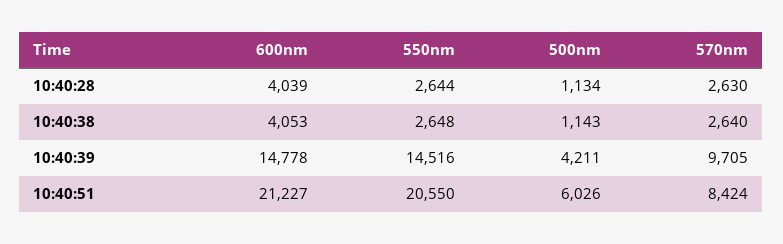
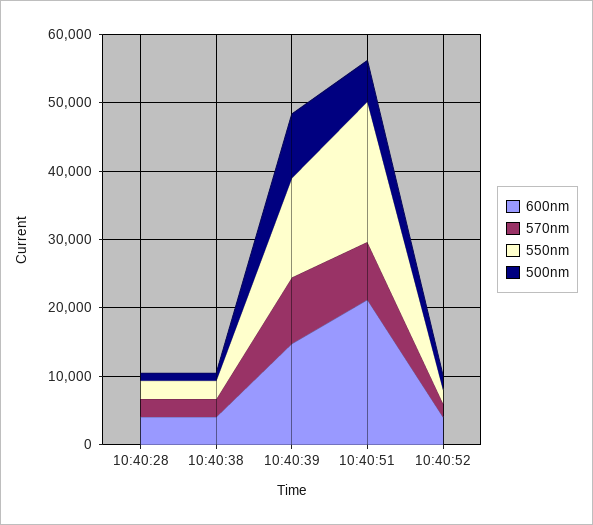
500nm, 10:40:39: 4211 -> 10000
600nm, 10:40:52: none -> 4000
570nm, 10:40:52: none -> 2000
550nm, 10:40:52: none -> 2000
500nm, 10:40:52: none -> 2000

